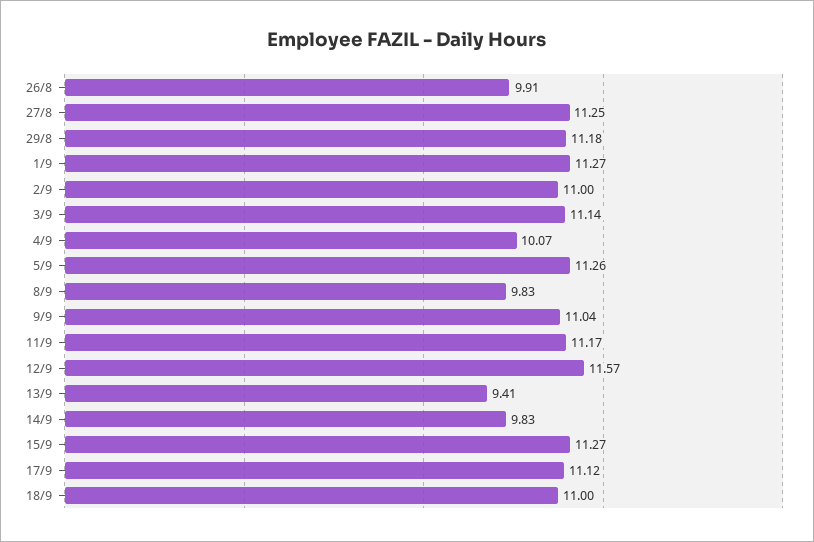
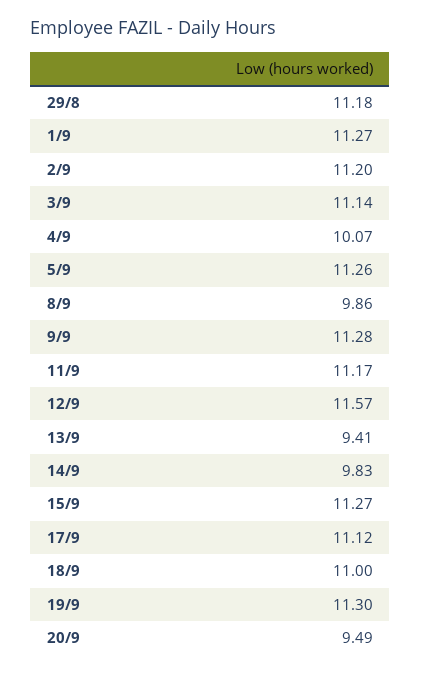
26/8: 9.91 -> none
27/8: 11.25 -> none
2/9: 11 -> 11.2
8/9: 9.83 -> 9.86
9/9: 11.04 -> 11.28
19/9: none -> 11.3
20/9: none -> 9.49

